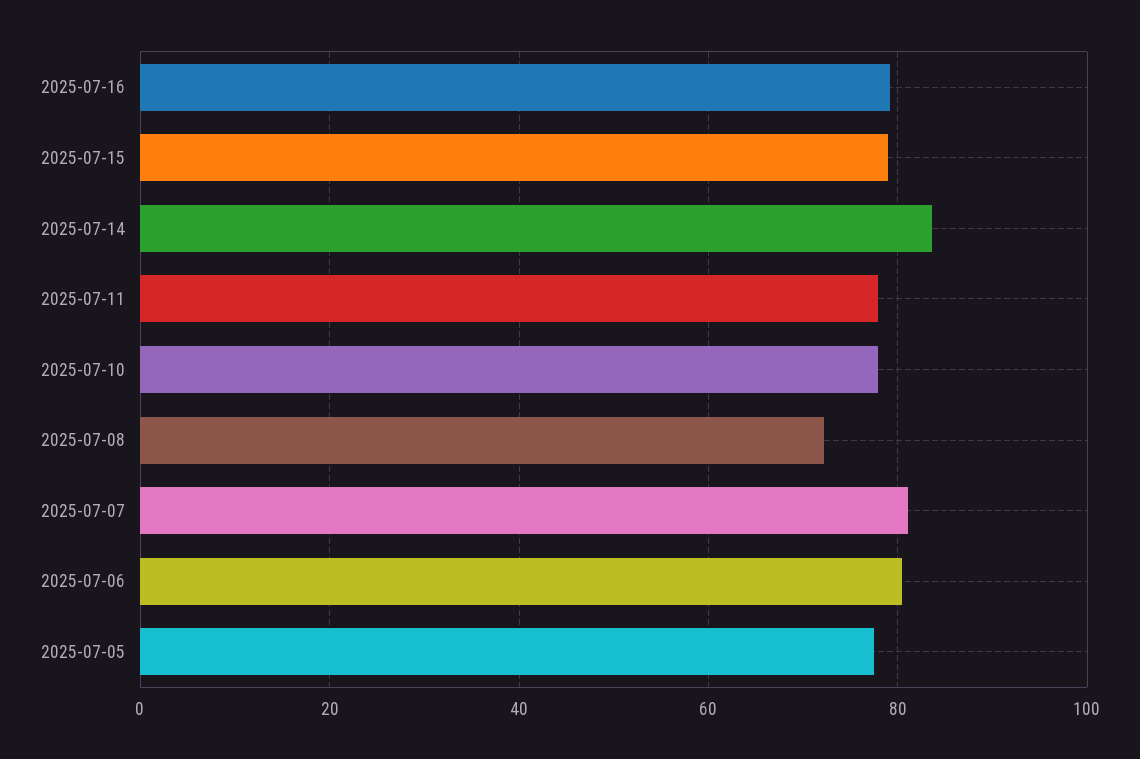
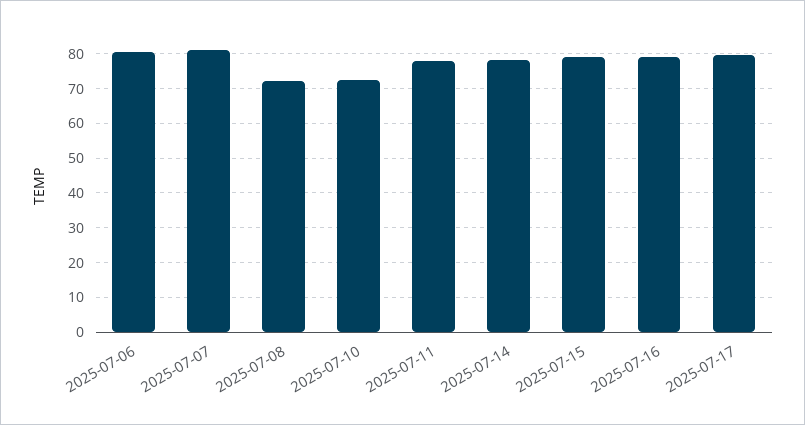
2025-07-14: 84 -> 78
2025-07-10: 78 -> 72
2025-07-05: 78 -> none
2025-07-17: none -> 80

